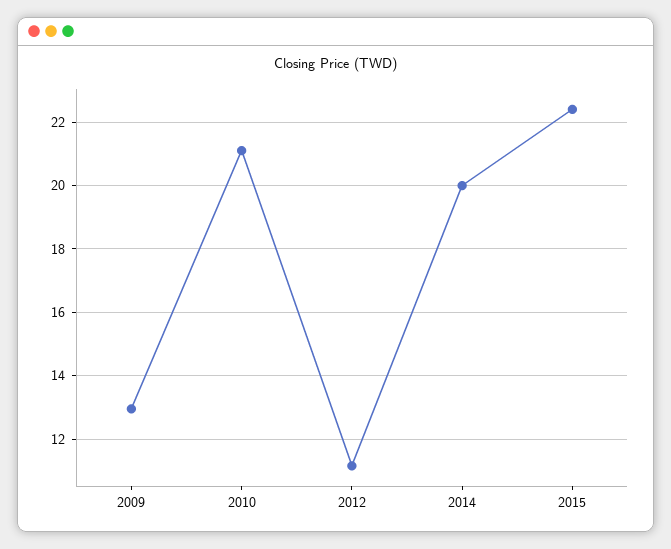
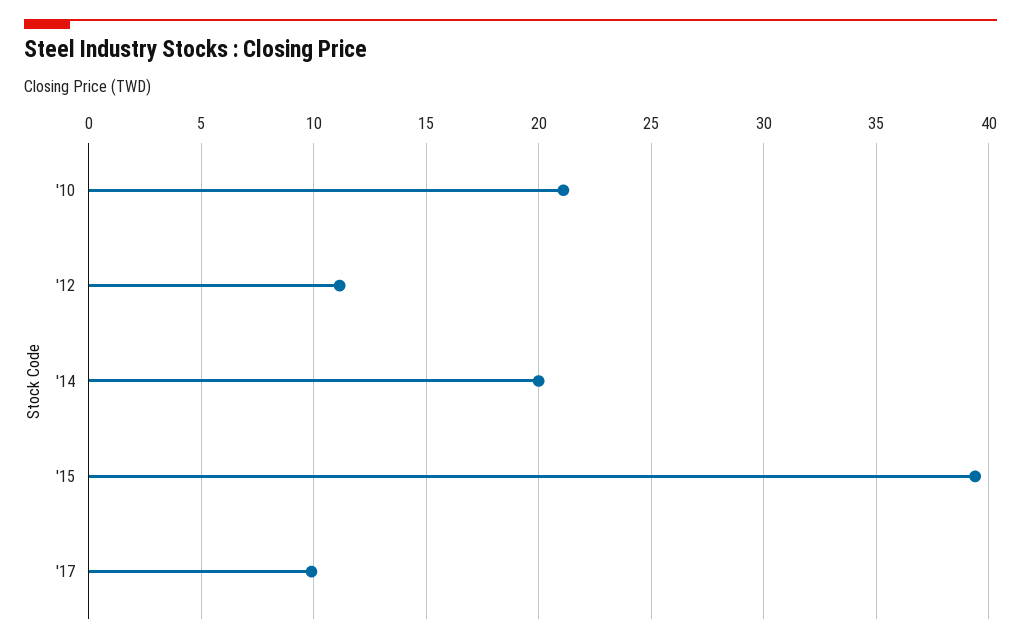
2009: 13 -> none
2015: 22.4 -> 39.5
'17: none -> 10

